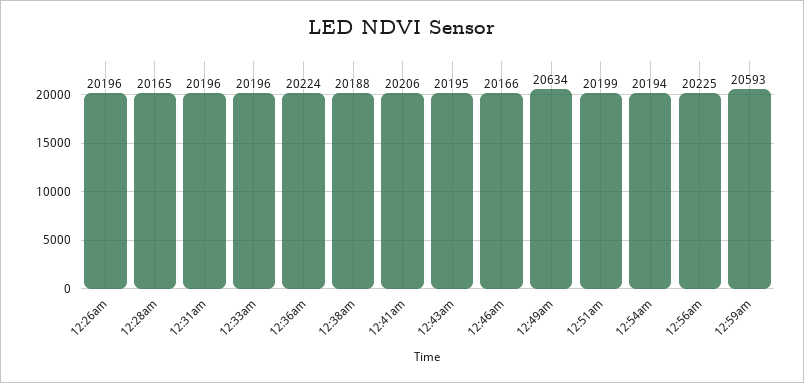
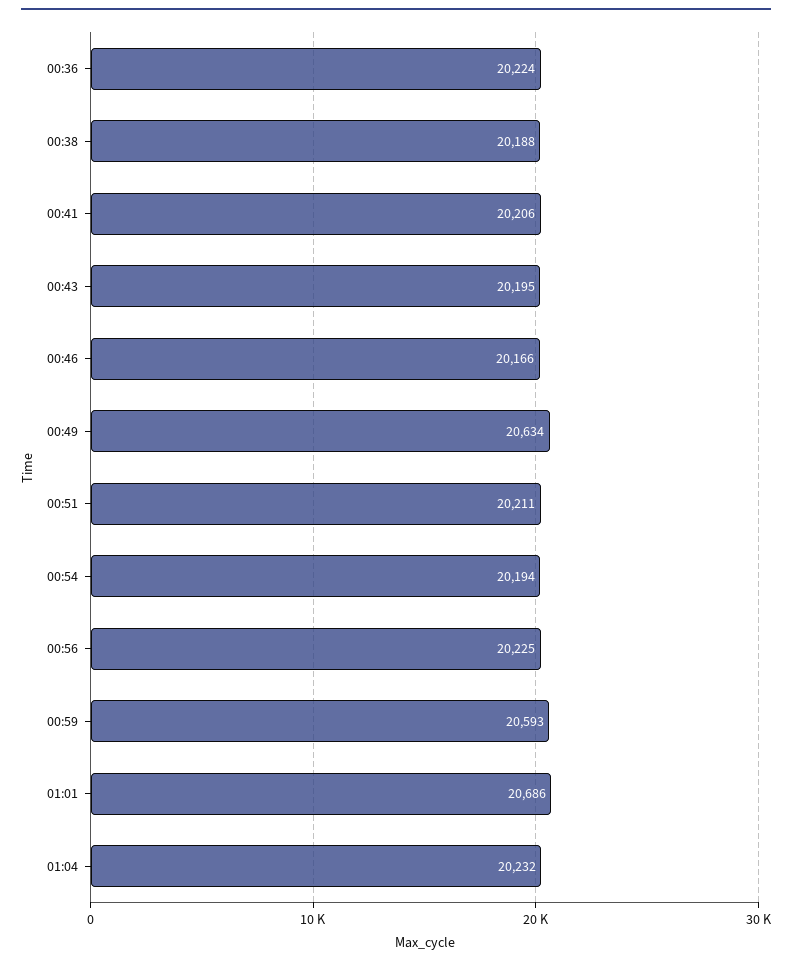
12:26am: 20196 -> none
12:28am: 20165 -> none
12:31am: 20196 -> none
12:33am: 20196 -> none
12:51am: 20199 -> 20211
01:01: none -> 20686
01:04: none -> 20232

